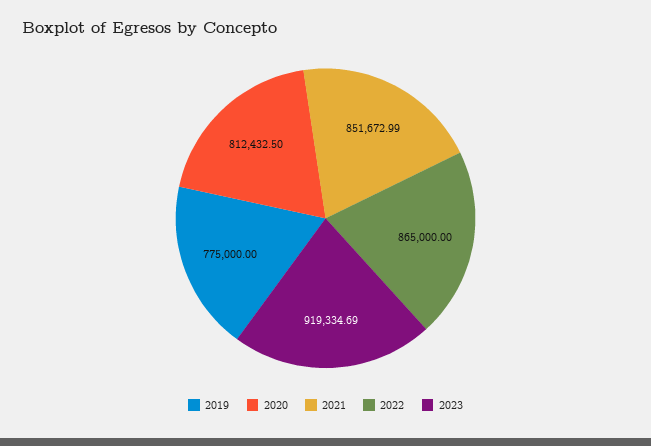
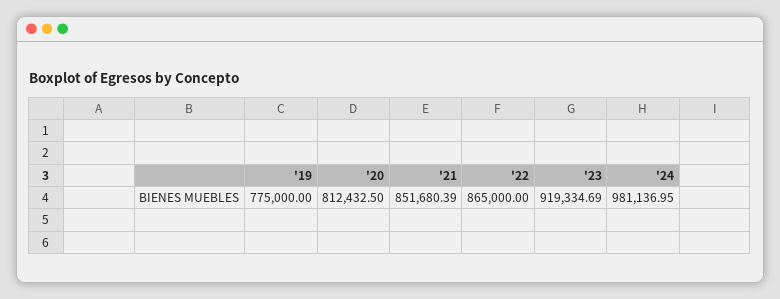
2021: 851672.99 -> 851680.39
'24: none -> 981136.95

